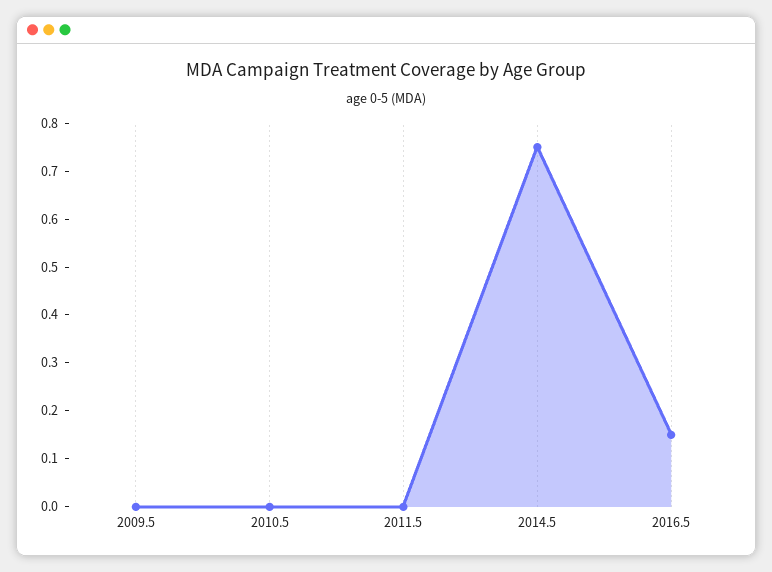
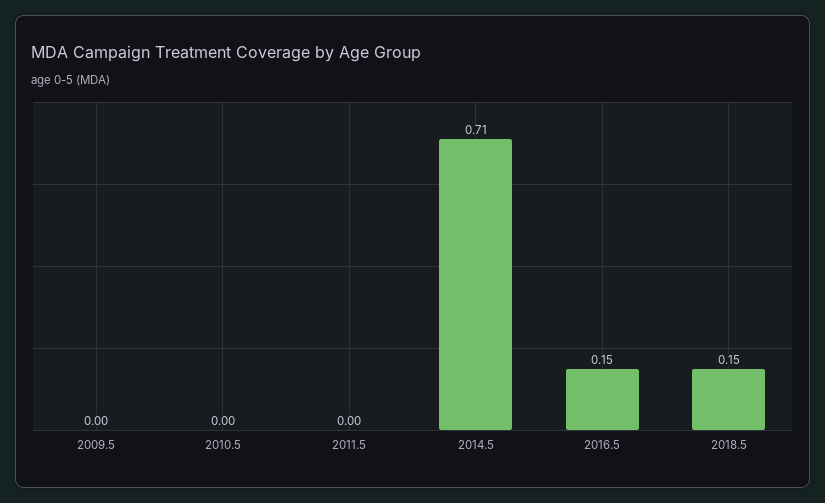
2014.5: 0.75 -> 0.71
2018.5: none -> 0.15

